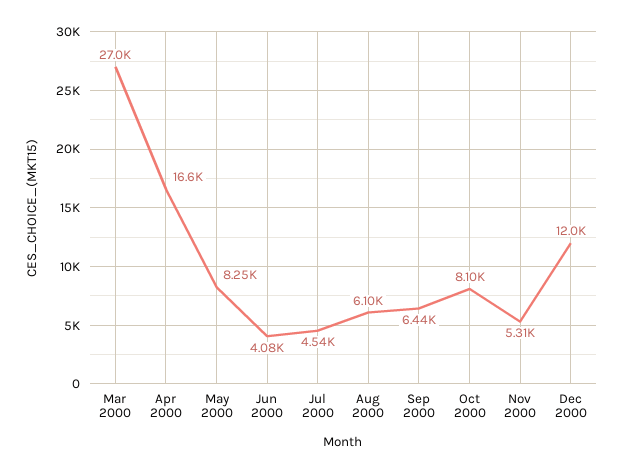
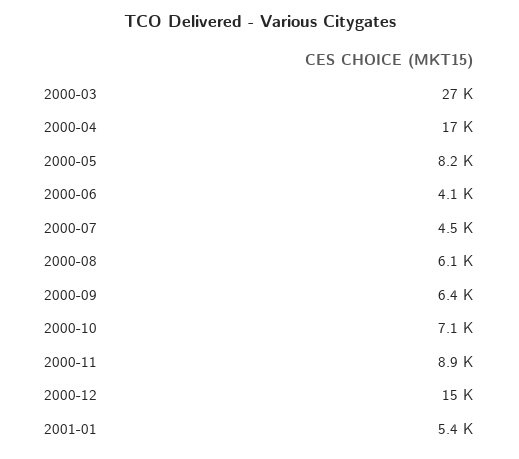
Oct 2000: 8100 -> 7100
Nov 2000: 5310 -> 8900
Dec 2000: 12000 -> 15000
2001-01: none -> 5400

